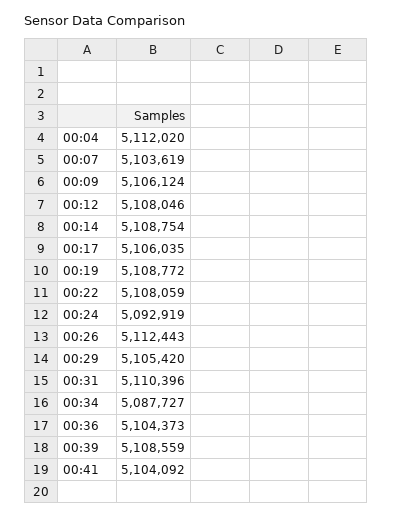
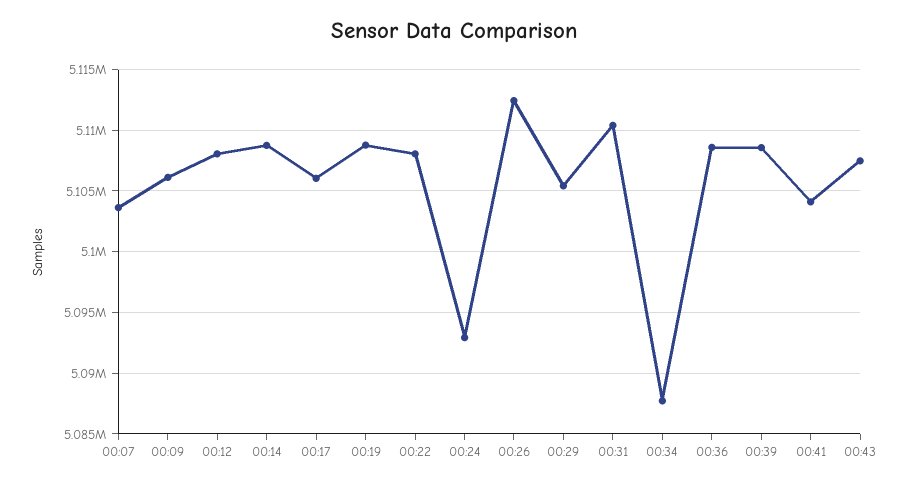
00:04: 5112020 -> none
00:36: 5104373 -> 5108500
00:43: none -> 5107500

